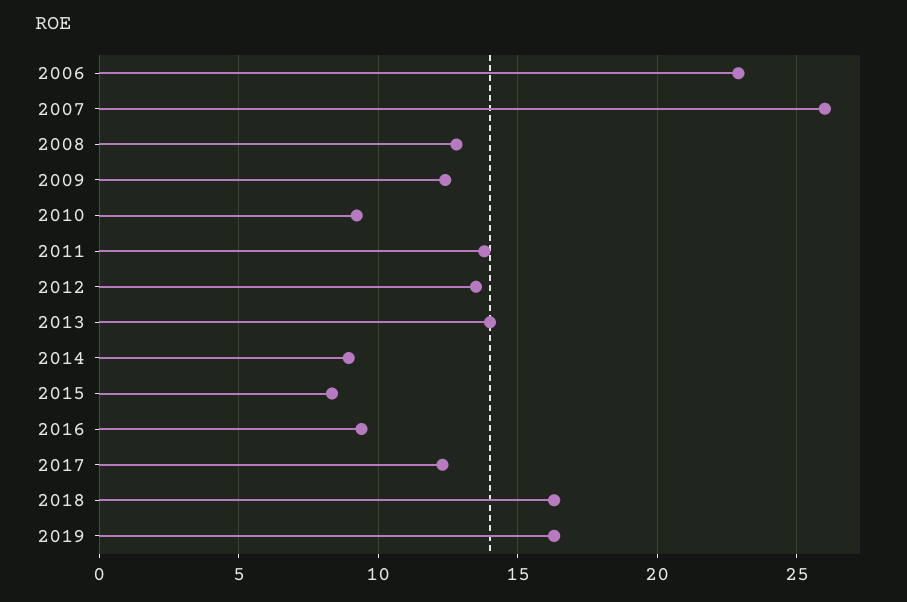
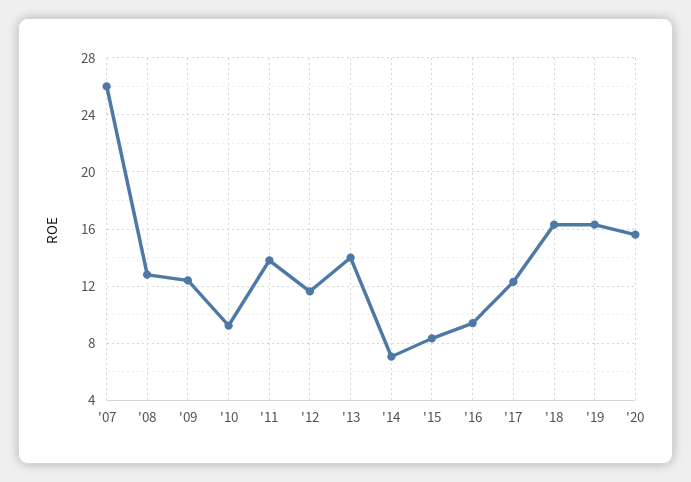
2006: 23 -> none
2012: 13.5 -> 11.5
2014: 9 -> 7
'20: none -> 15.5

